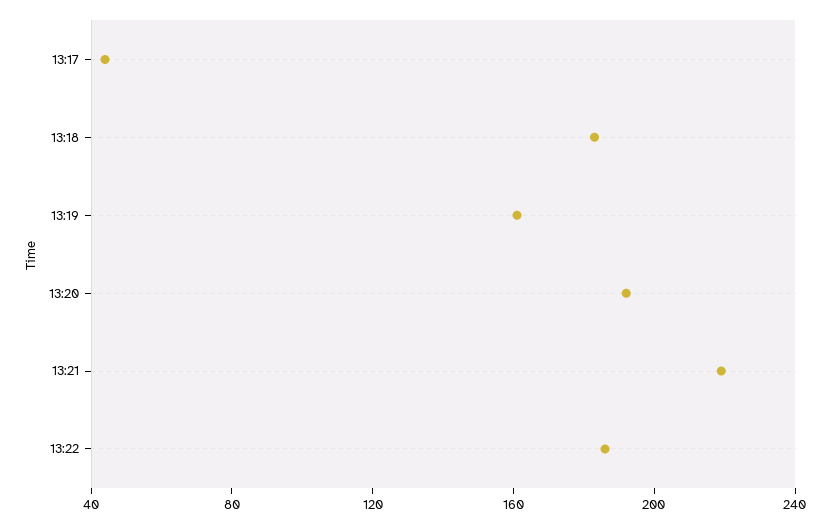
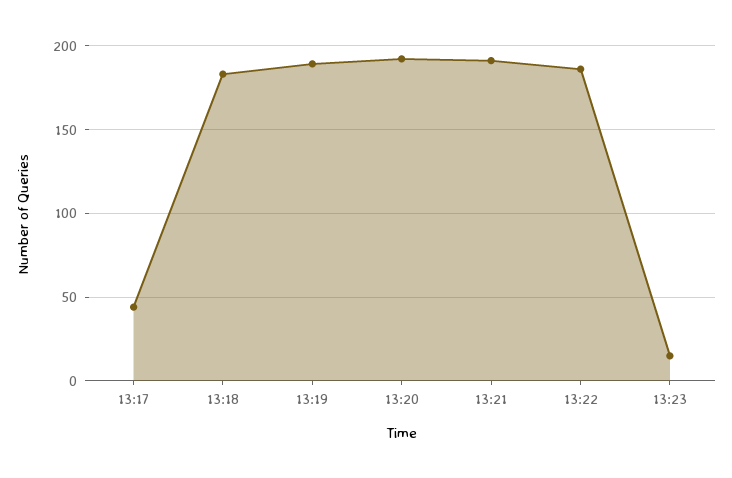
13:19: 160 -> 190
13:21: 220 -> 190
13:23: none -> 15

